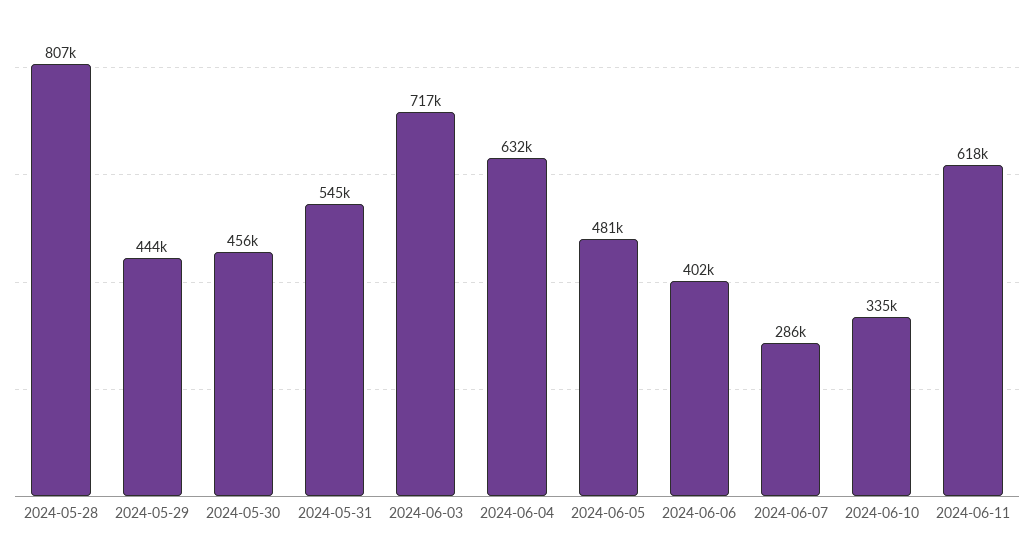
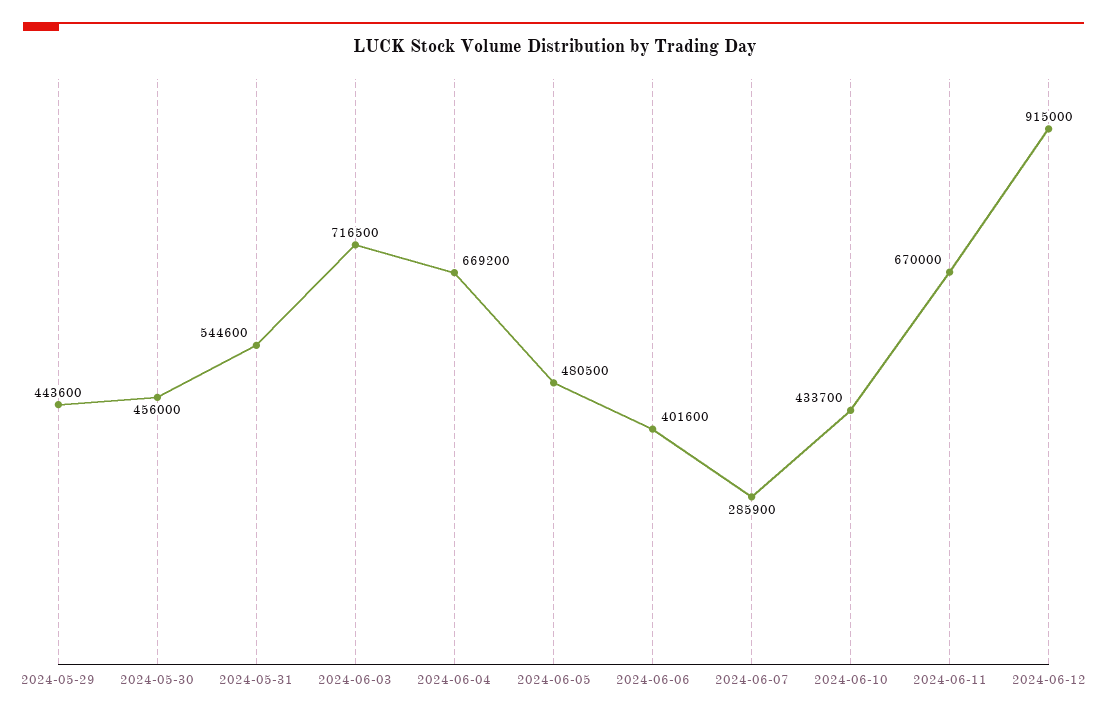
2024-05-28: 807000 -> none
2024-06-04: 632000 -> 669200
2024-06-10: 335000 -> 433700
2024-06-11: 618000 -> 670000
2024-06-12: none -> 915000

